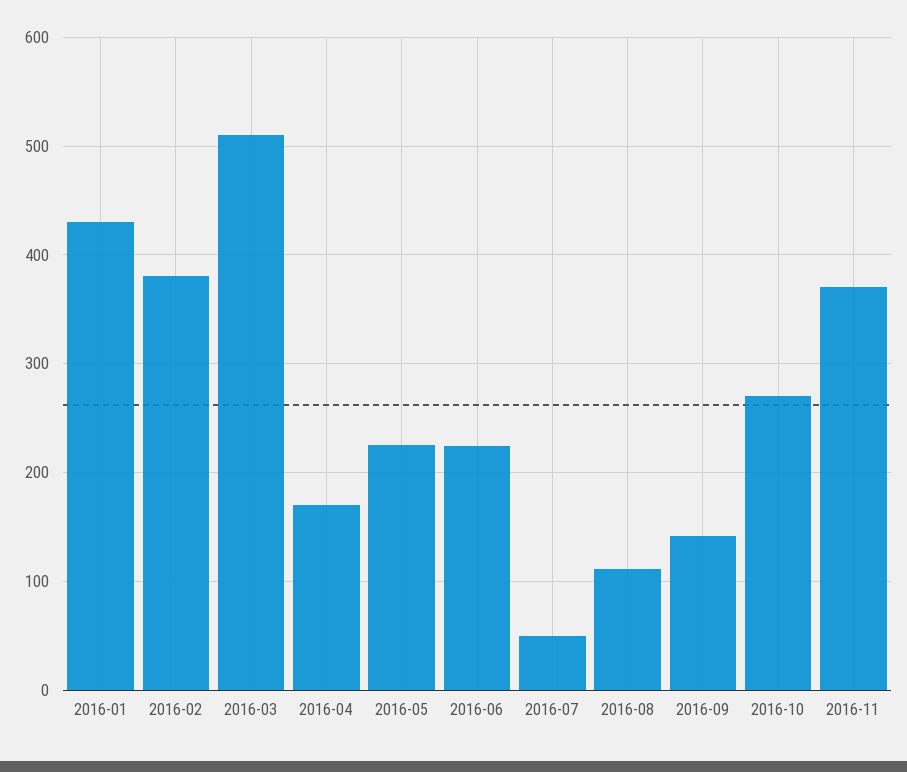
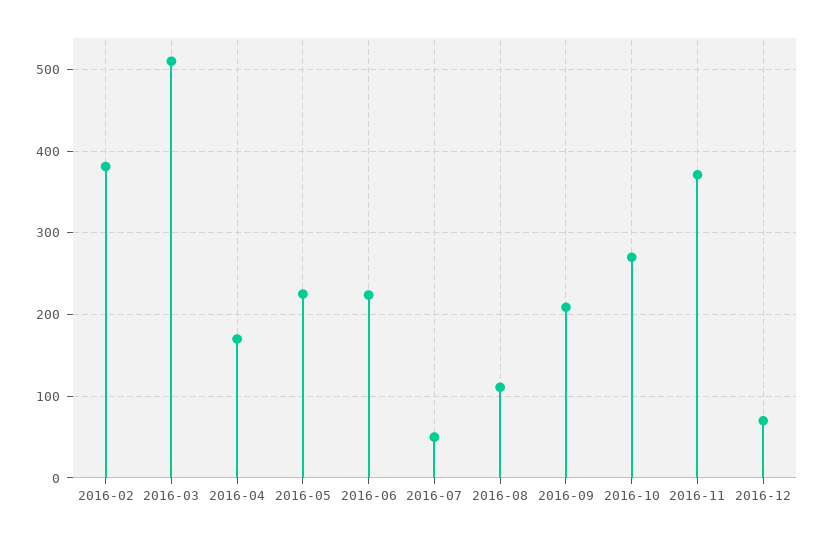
2016-01: 430 -> none
2016-09: 140 -> 210
2016-12: none -> 70

